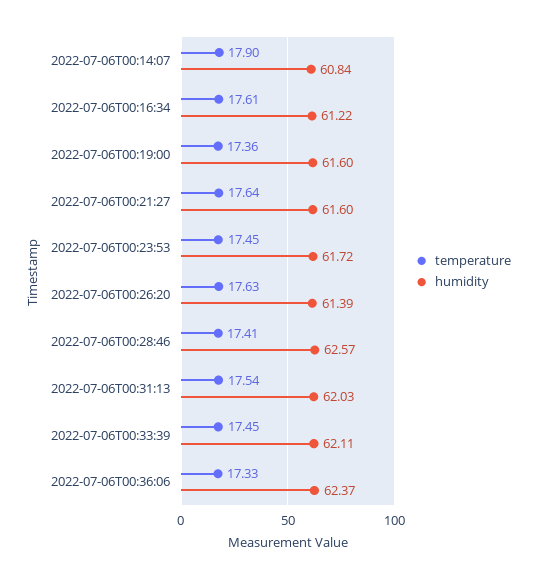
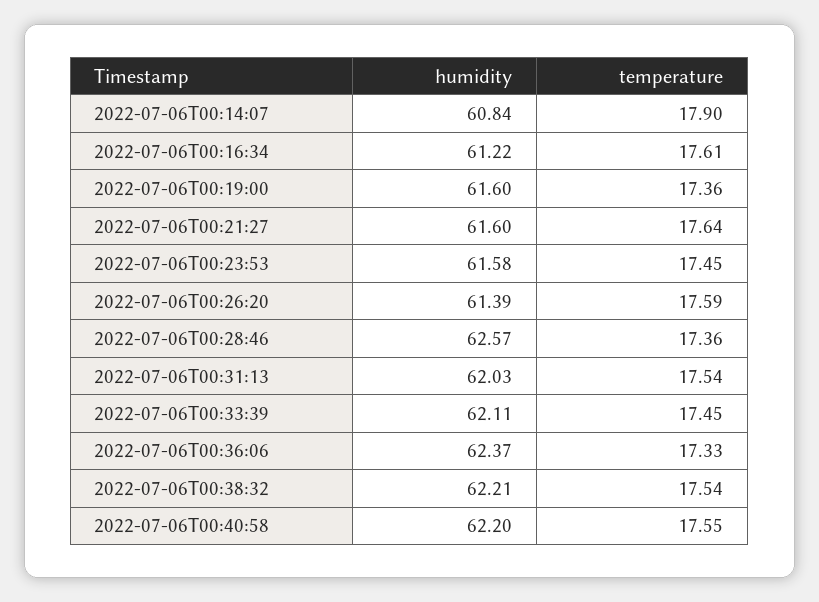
humidity, 2022-07-06T00:23:53: 61.72 -> 61.58
temperature, 2022-07-06T00:26:20: 17.63 -> 17.59
temperature, 2022-07-06T00:28:46: 17.41 -> 17.36
humidity, 2022-07-06T00:38:32: none -> 62.21
temperature, 2022-07-06T00:38:32: none -> 17.54
humidity, 2022-07-06T00:40:58: none -> 62.2
temperature, 2022-07-06T00:40:58: none -> 17.55

